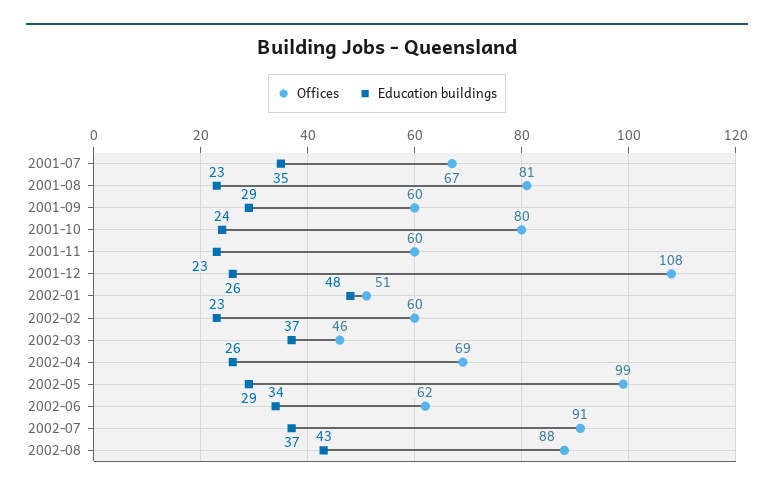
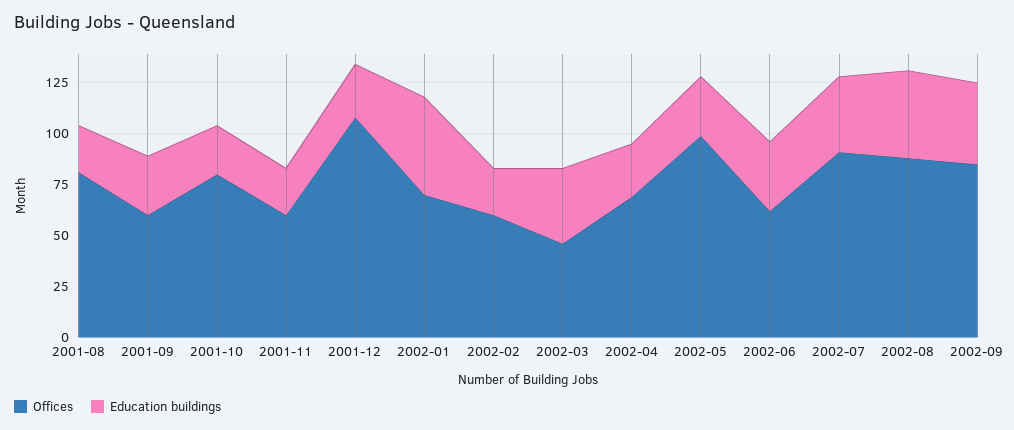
Offices, 2001-07: 67 -> none
Education buildings, 2001-07: 35 -> none
Offices, 2002-01: 51 -> 70
Offices, 2002-09: none -> 85
Education buildings, 2002-09: none -> 40

